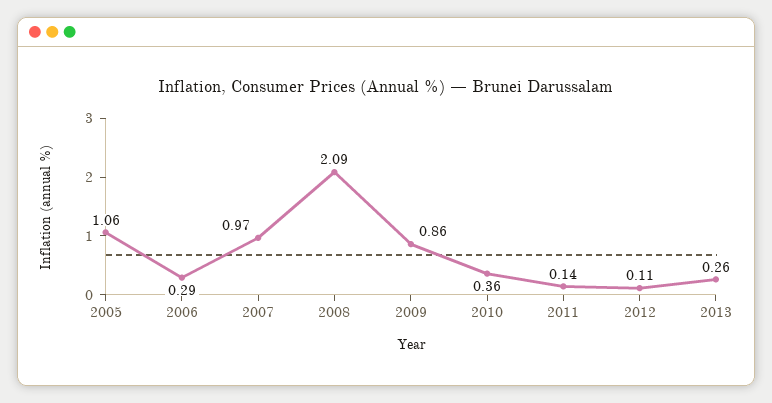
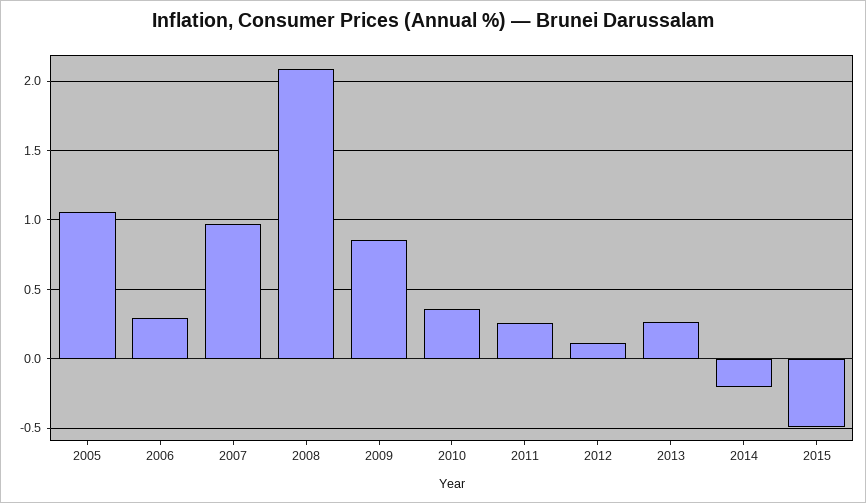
2011: 0.14 -> 0.25
2014: none -> -0.2
2015: none -> -0.5

